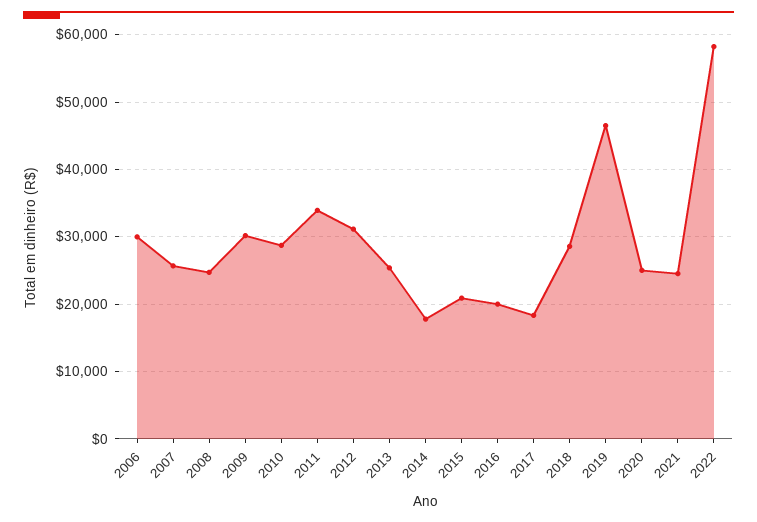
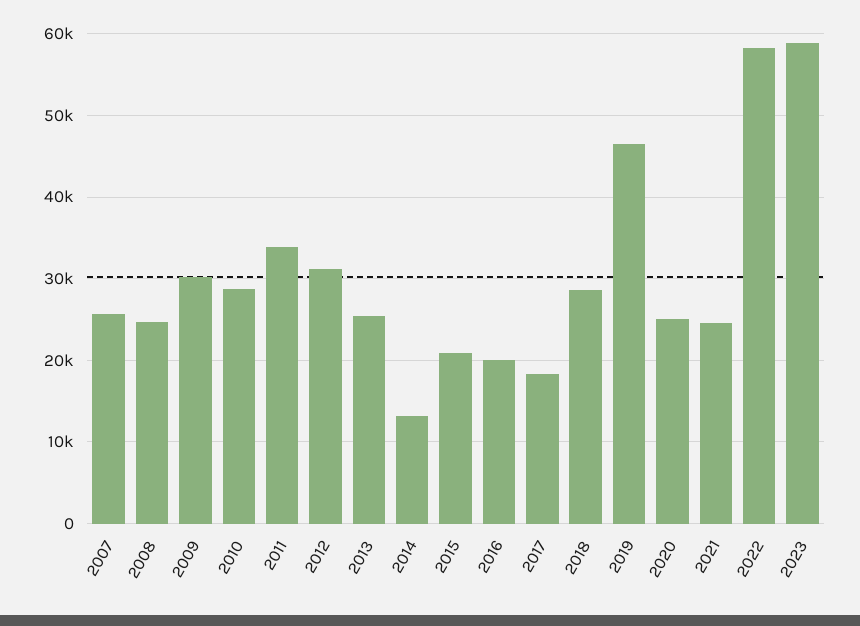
2006: 30000 -> none
2014: 18000 -> 13000
2023: none -> 59000

